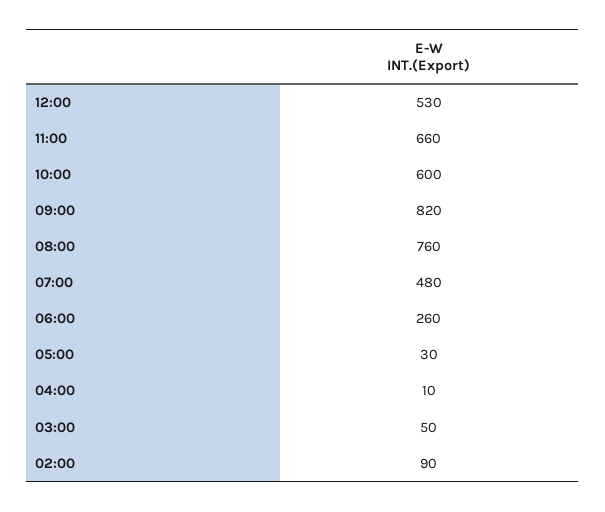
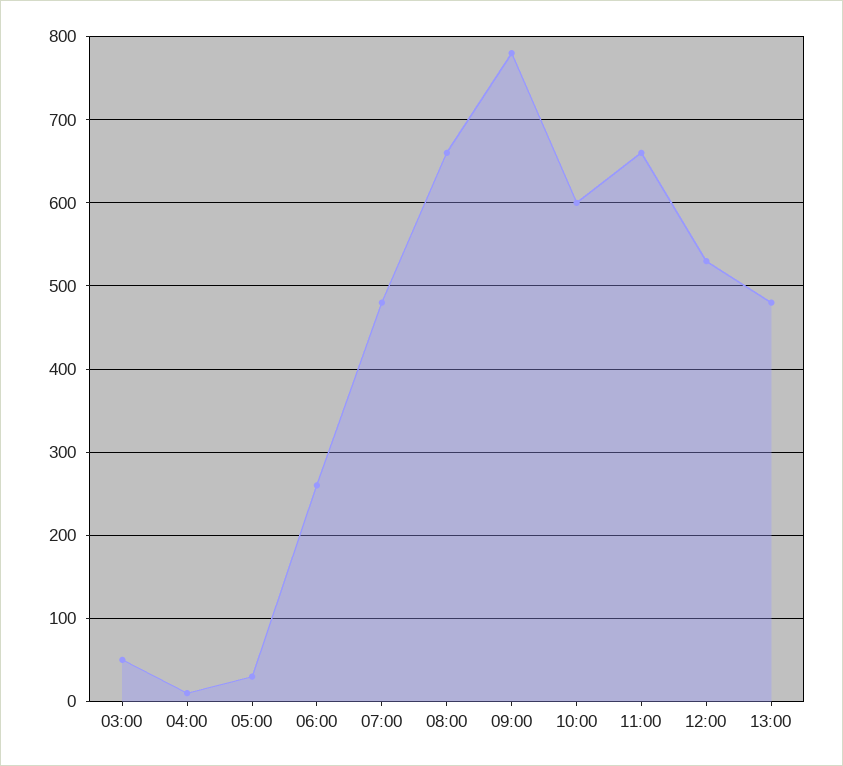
09:00: 820 -> 780
08:00: 760 -> 660
02:00: 90 -> none
13:00: none -> 480

